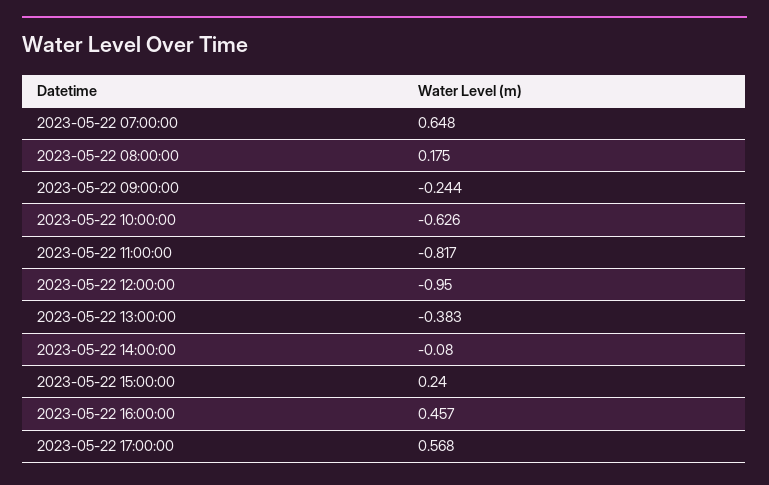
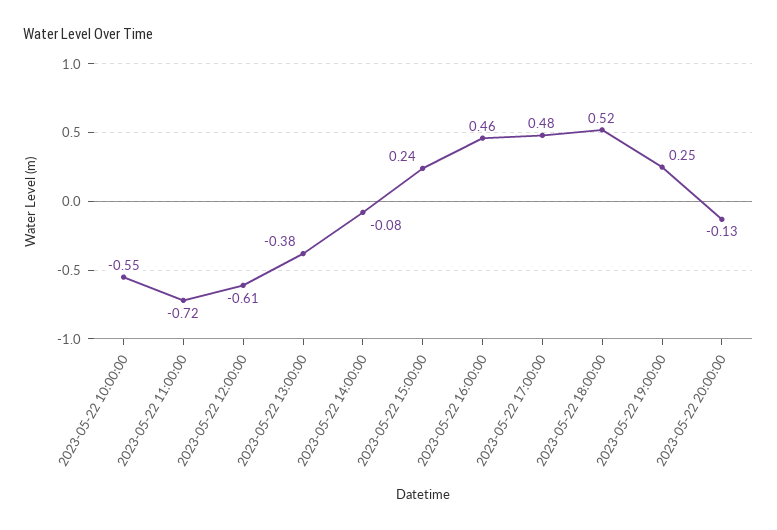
2023-05-22 07:00:00: 0.648 -> none
2023-05-22 08:00:00: 0.175 -> none
2023-05-22 09:00:00: -0.244 -> none
2023-05-22 10:00:00: -0.626 -> -0.55
2023-05-22 11:00:00: -0.817 -> -0.72
2023-05-22 12:00:00: -0.95 -> -0.61
2023-05-22 17:00:00: 0.568 -> 0.48
2023-05-22 18:00:00: none -> 0.52
2023-05-22 19:00:00: none -> 0.25
2023-05-22 20:00:00: none -> -0.13

